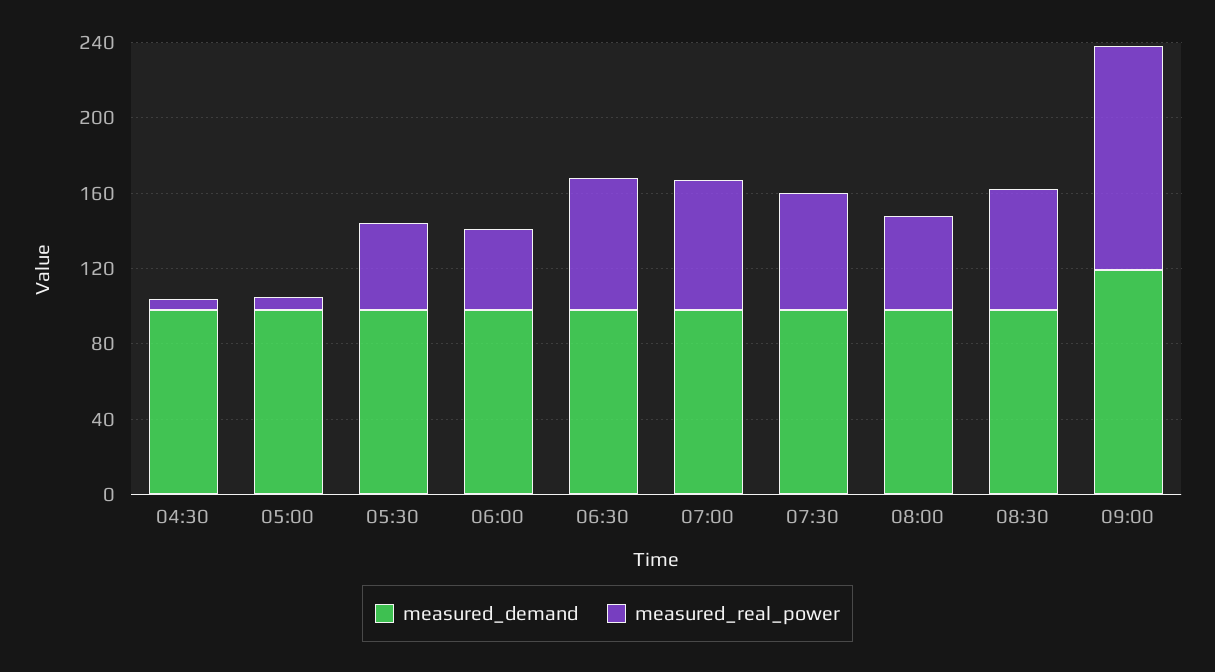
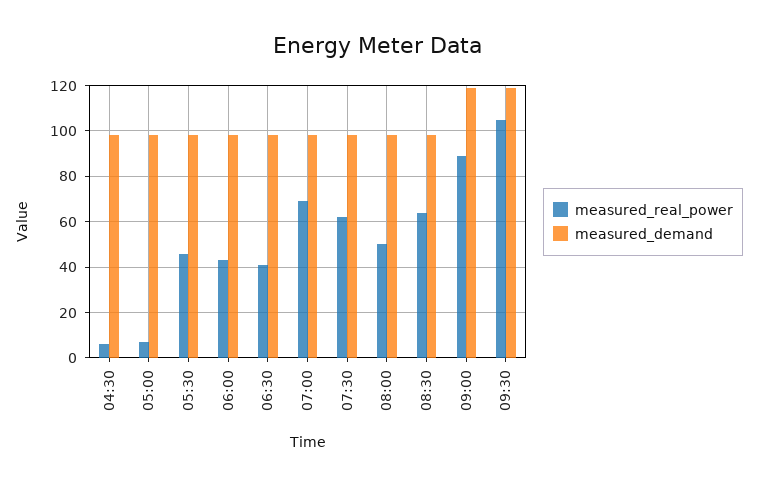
measured_real_power, 06:30: 70 -> 40
measured_real_power, 09:00: 120 -> 90
measured_real_power, 09:30: none -> 105
measured_demand, 09:30: none -> 120

